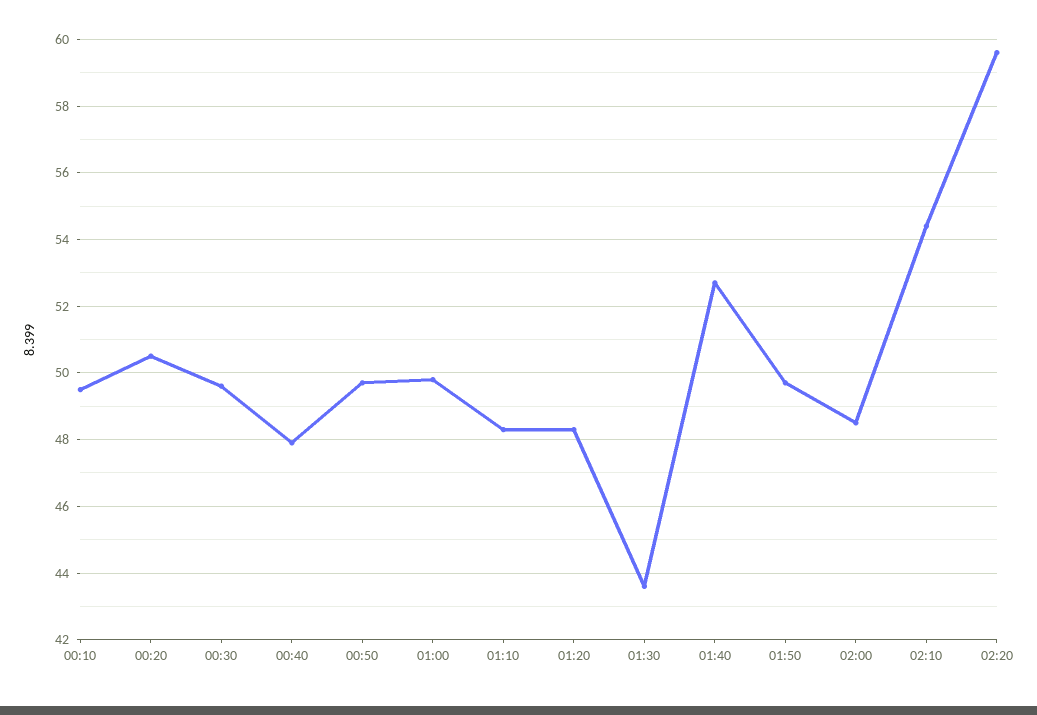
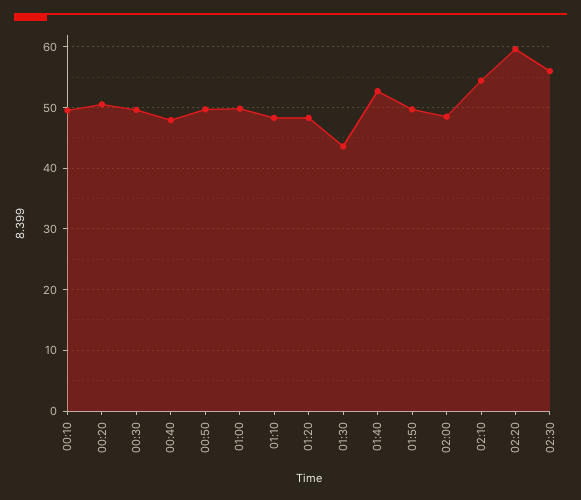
02:30: none -> 56

